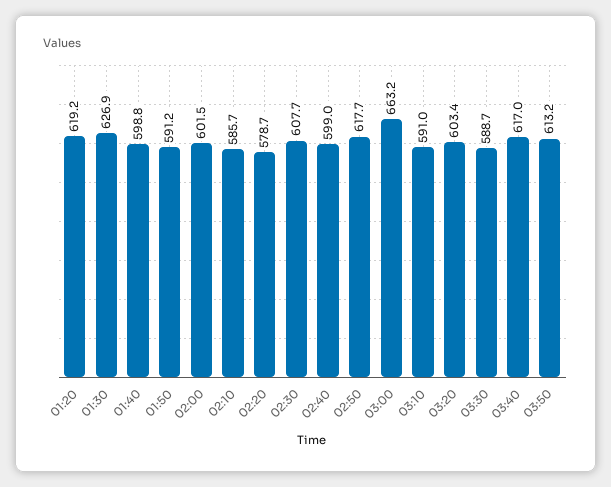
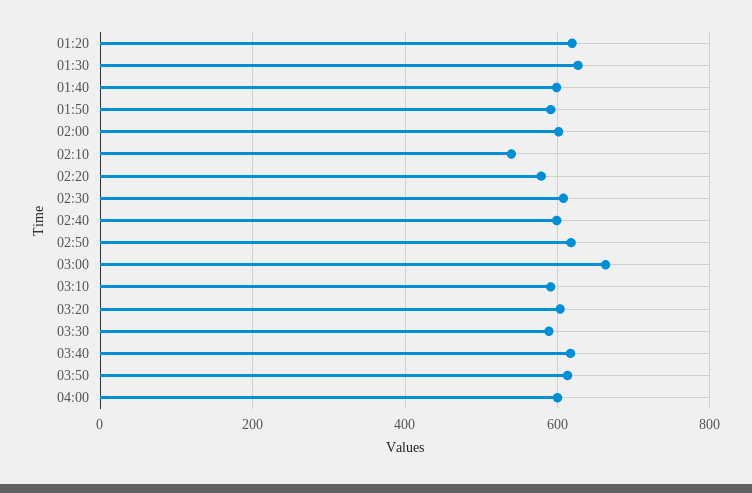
02:10: 585.7 -> 540
04:00: none -> 600

